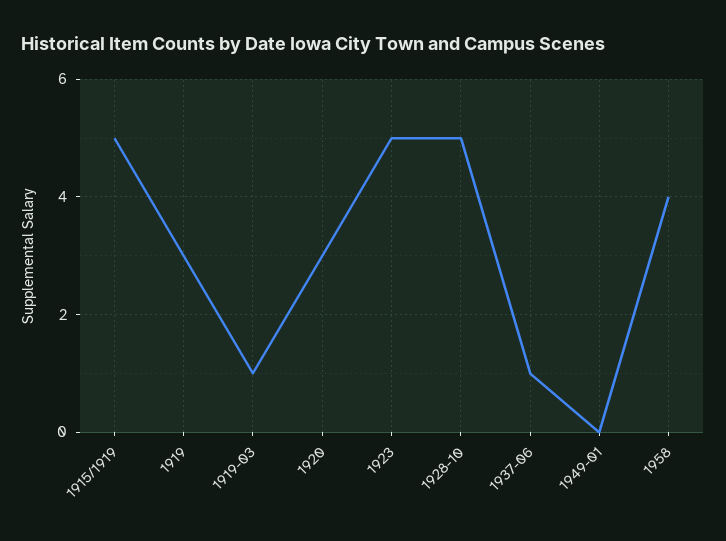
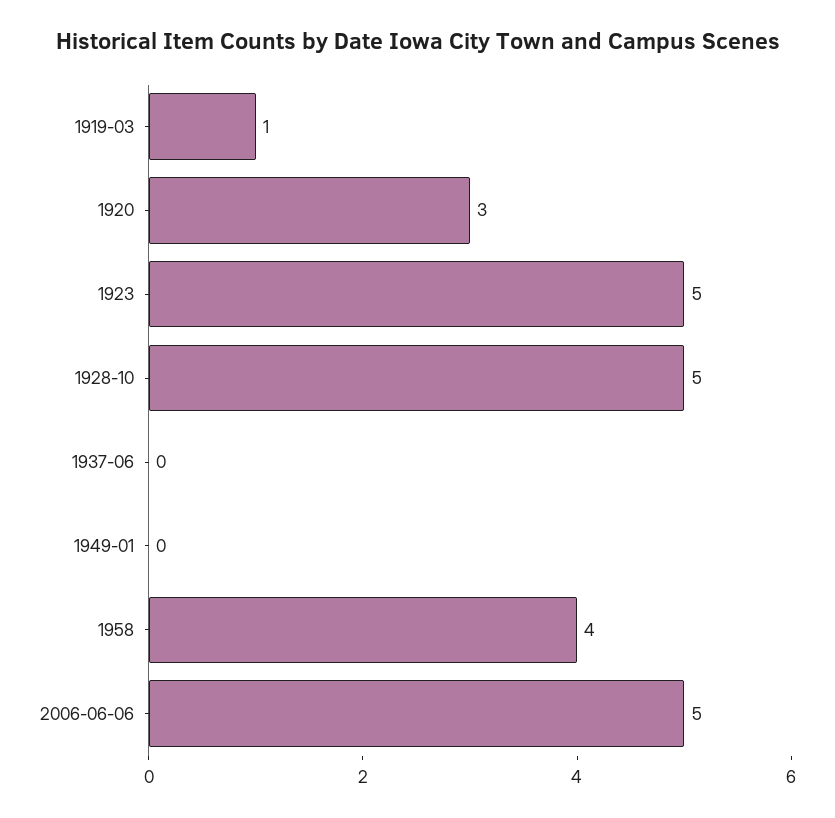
1915/1919: 5 -> none
1919: 3 -> none
1937-06: 1 -> 0
2006-06-06: none -> 5

